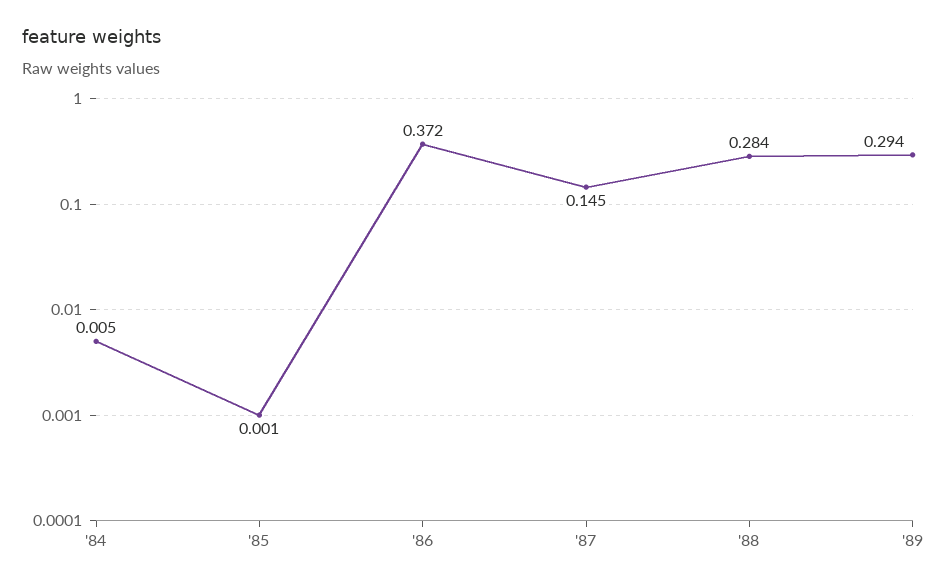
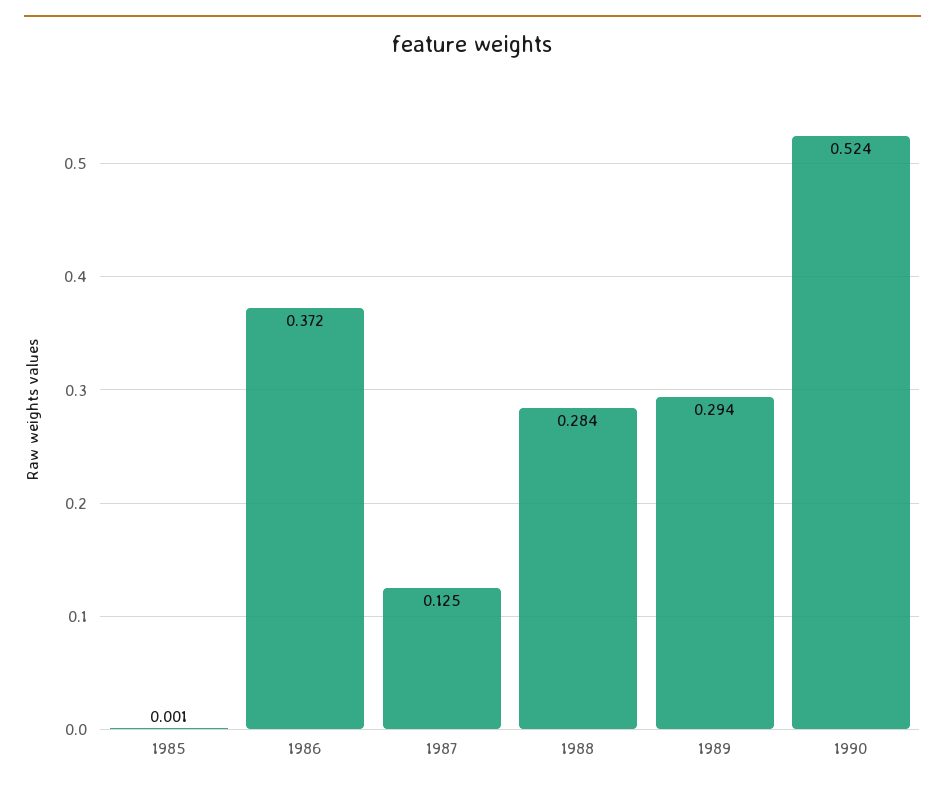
'84: 0.005 -> none
'87: 0.145 -> 0.125
1990: none -> 0.524

